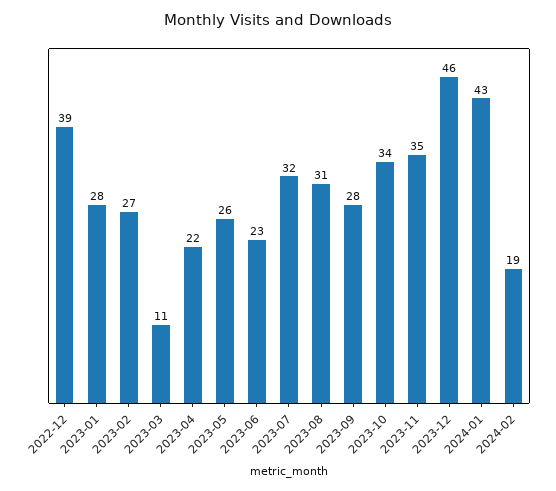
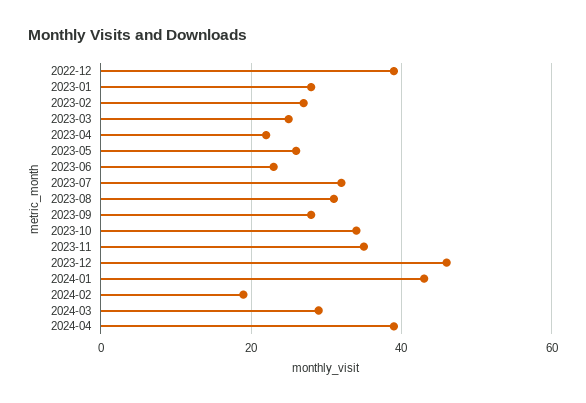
2023-03: 11 -> 25
2024-03: none -> 30
2024-04: none -> 40

